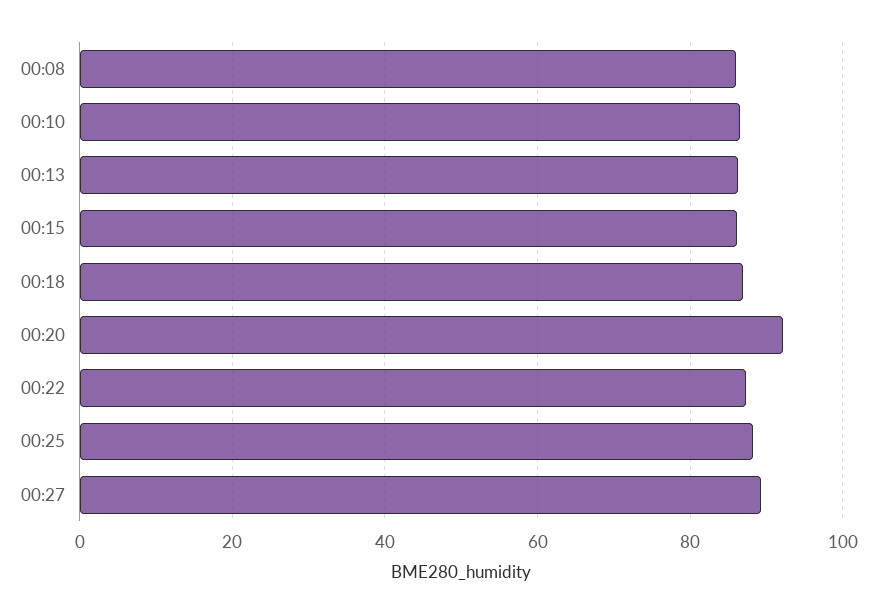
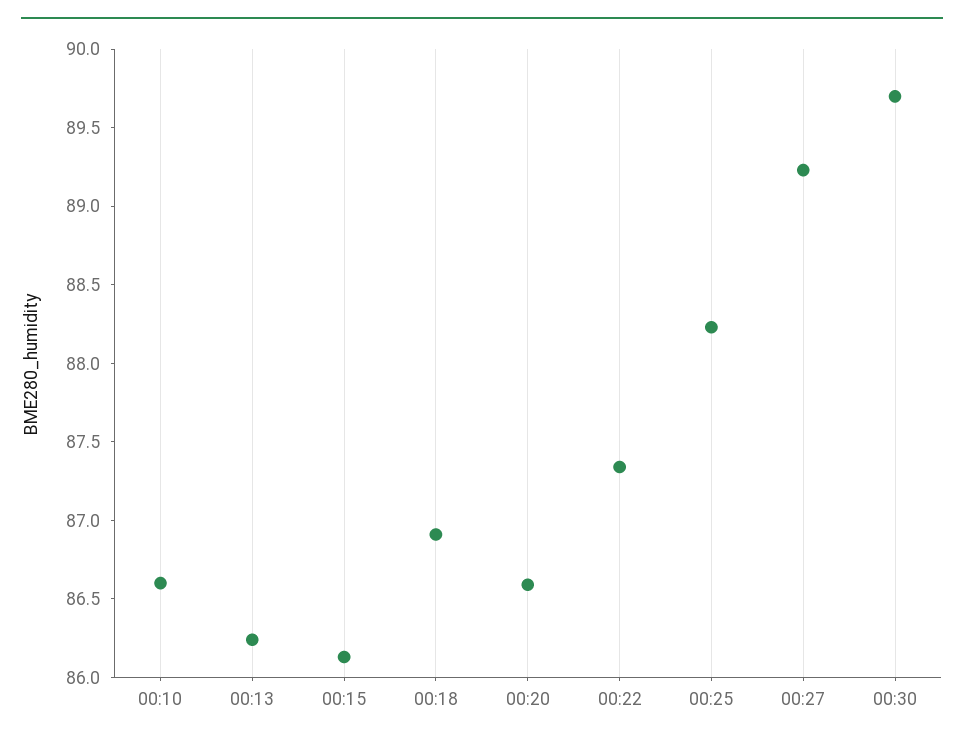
00:08: 86 -> none
00:20: 92 -> 86.6
00:30: none -> 89.7

